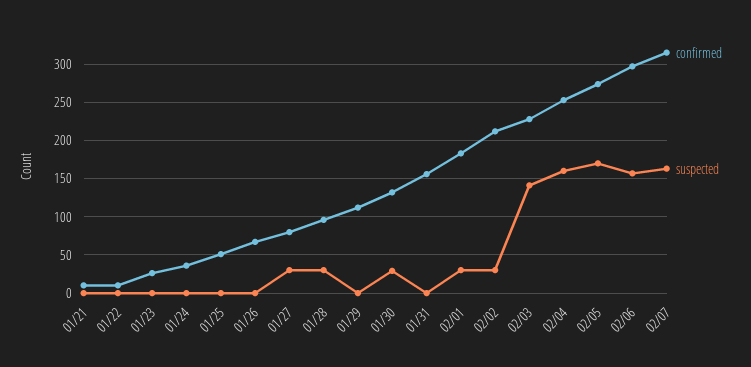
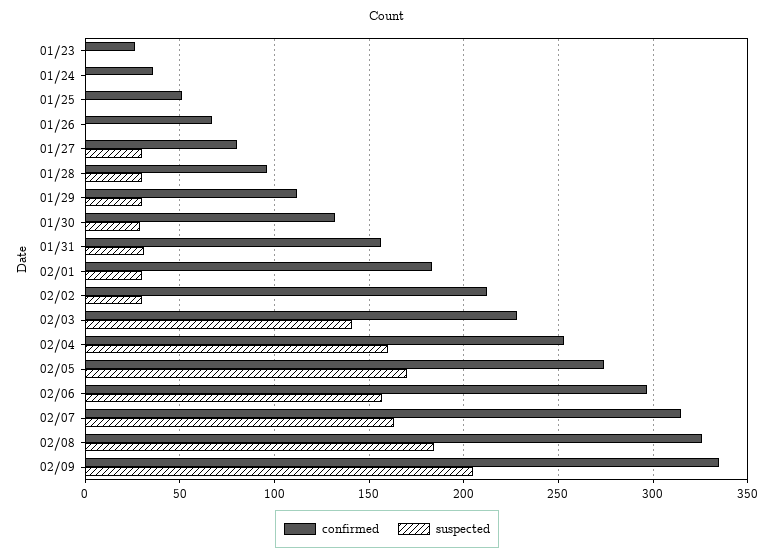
confirmed, 01/21: 10 -> none
suspected, 01/21: 0 -> none
confirmed, 01/22: 10 -> none
suspected, 01/22: 0 -> none
suspected, 01/29: 0 -> 30
suspected, 01/31: 0 -> 30
confirmed, 02/08: none -> 325
suspected, 02/08: none -> 185
confirmed, 02/09: none -> 335
suspected, 02/09: none -> 205

